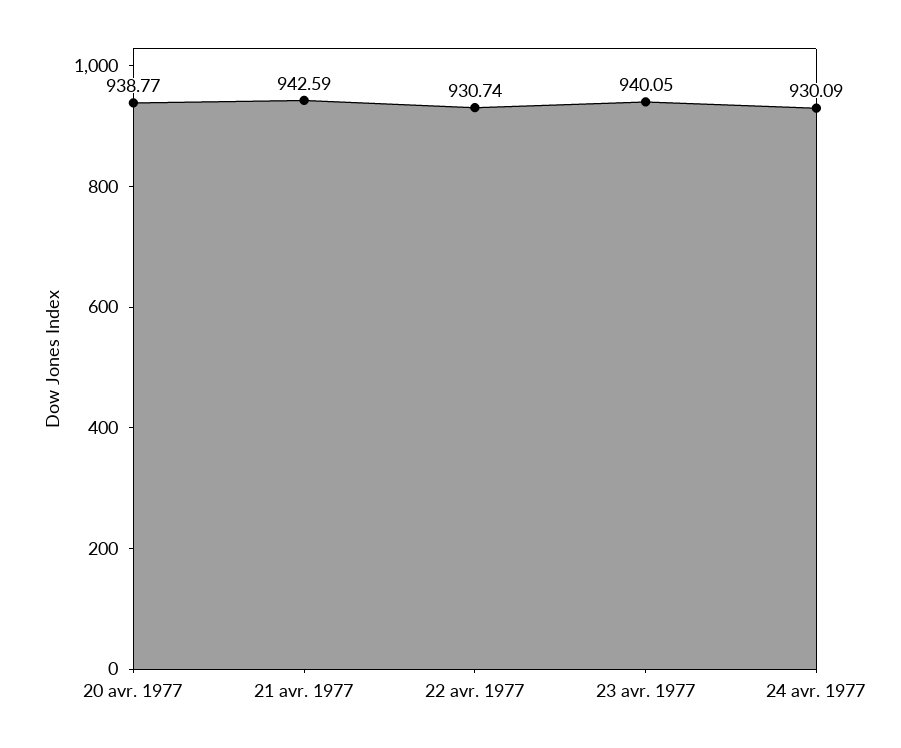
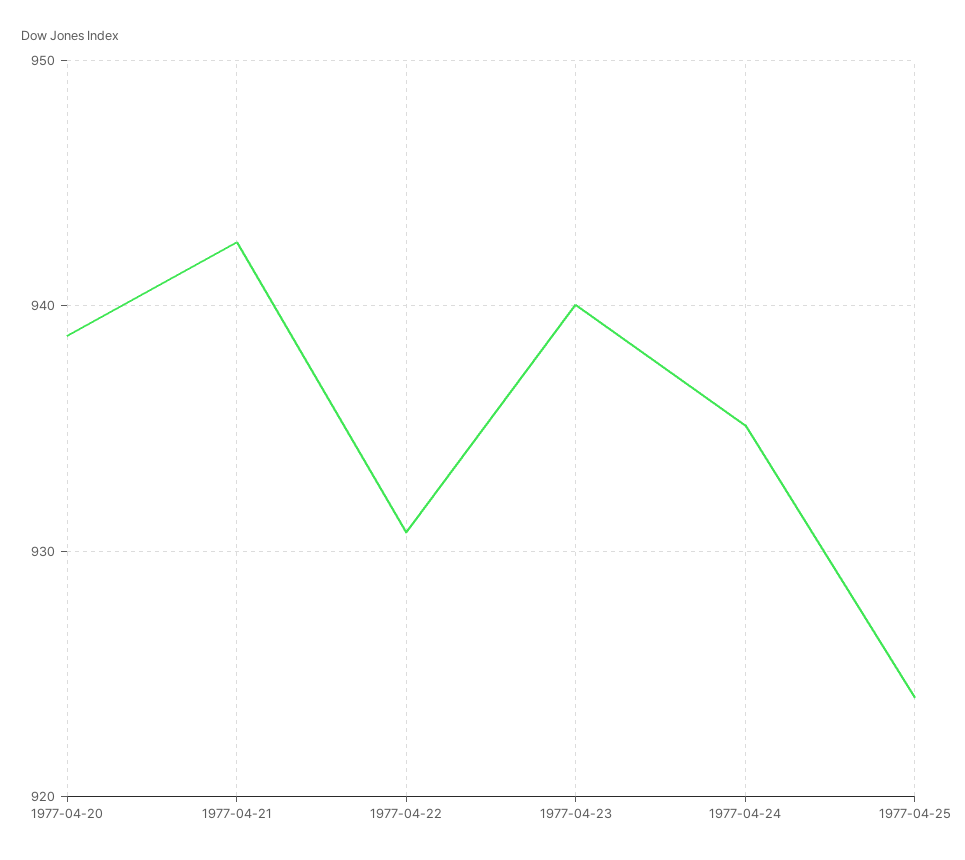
24 avr. 1977: 930.09 -> 935
1977-04-25: none -> 924

